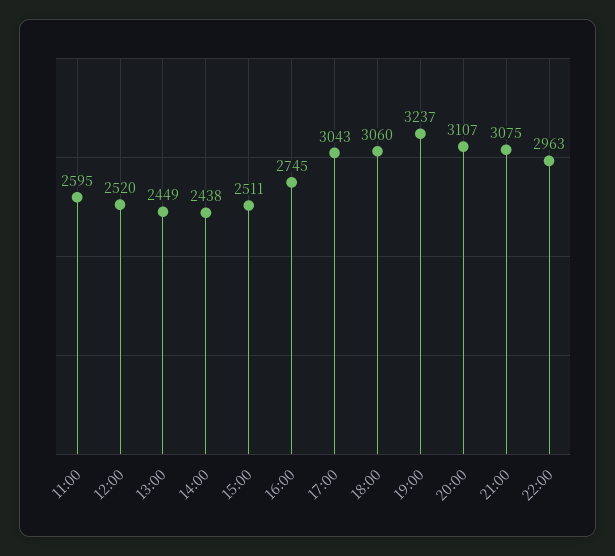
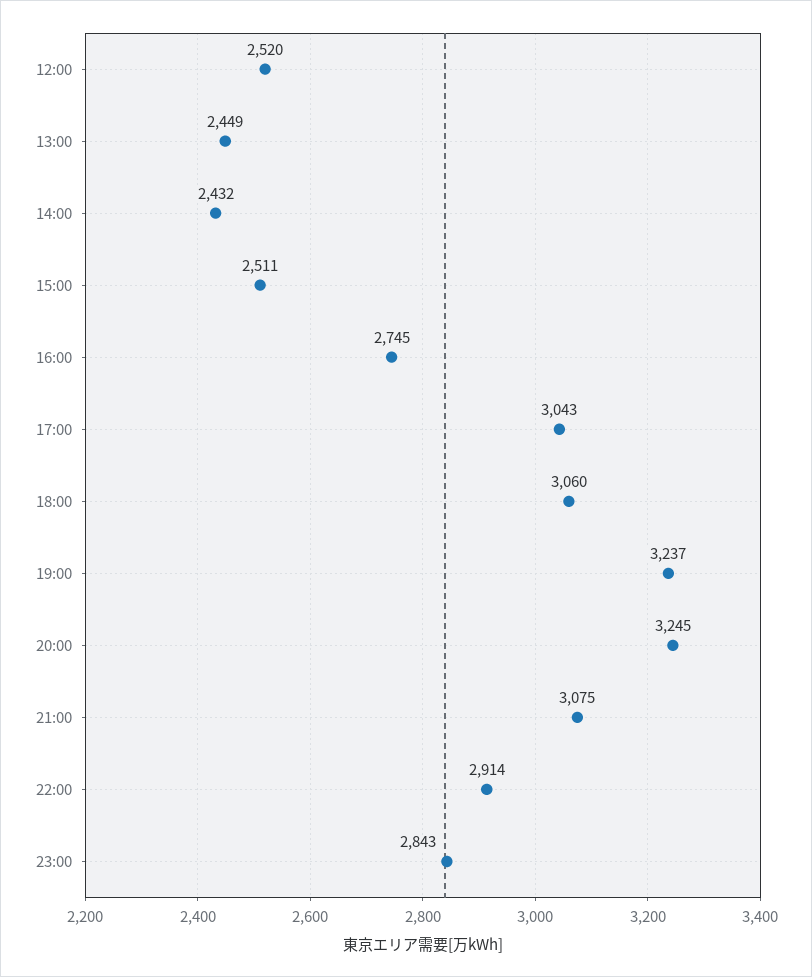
11:00: 2595 -> none
14:00: 2438 -> 2432
20:00: 3107 -> 3245
22:00: 2963 -> 2914
23:00: none -> 2843

